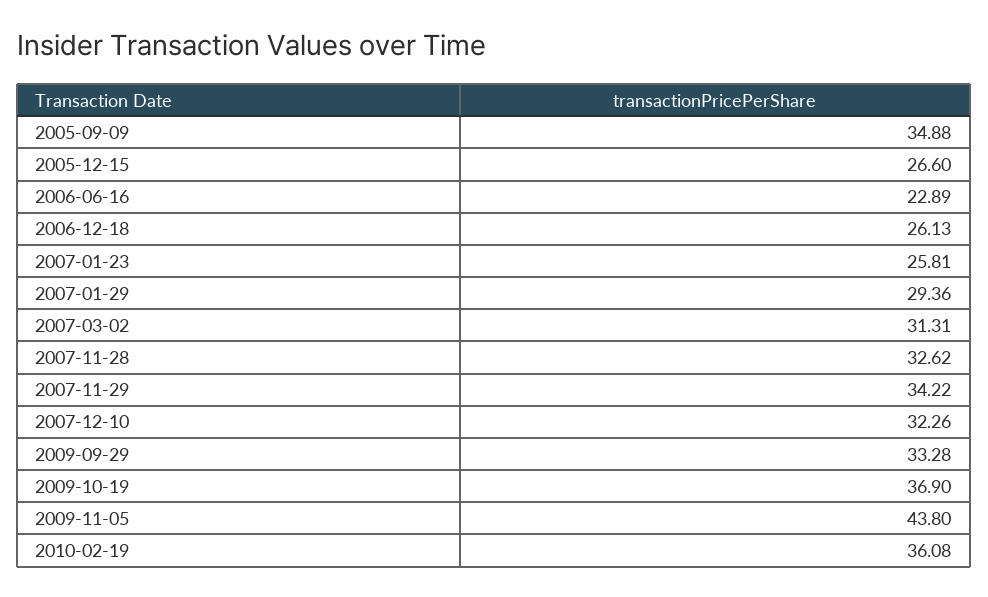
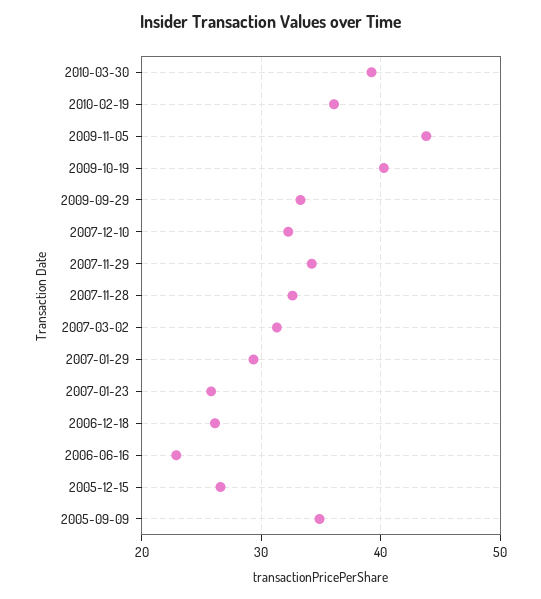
2009-10-19: 36.9 -> 40
2010-03-30: none -> 39

